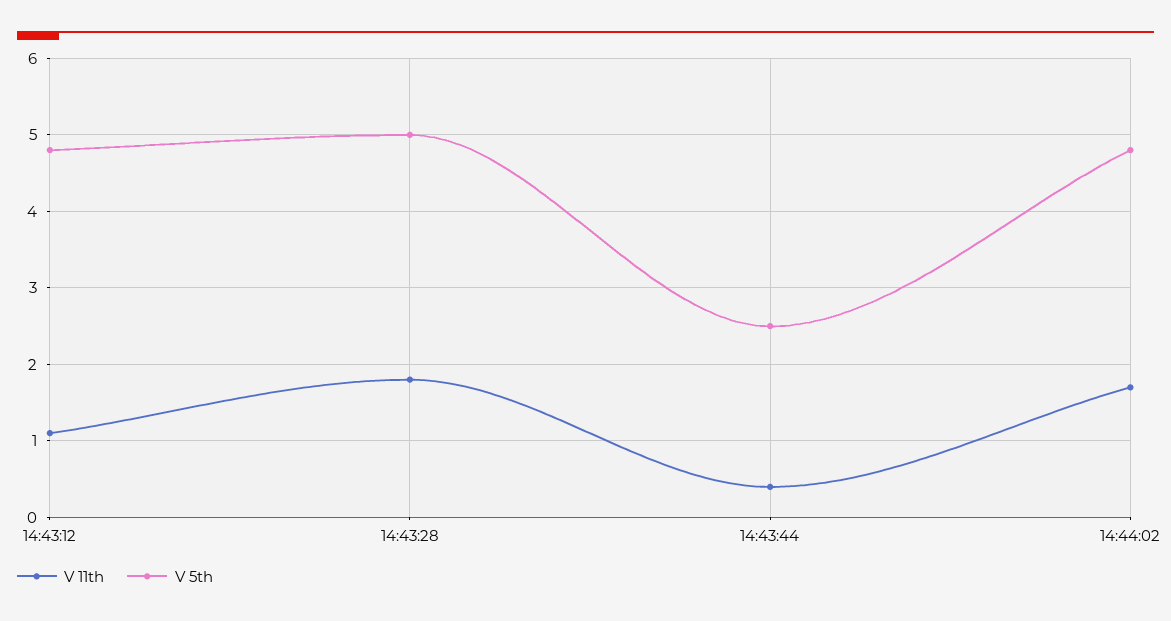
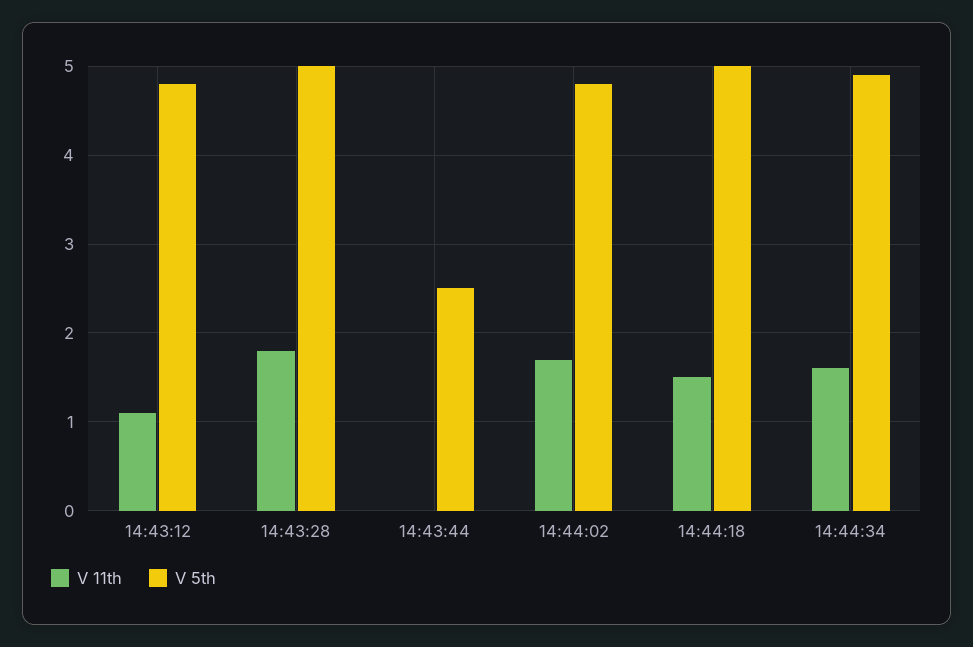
V 11th, 14:43:44: 0.4 -> 0
V 11th, 14:44:18: none -> 1.5
V 5th, 14:44:18: none -> 5
V 11th, 14:44:34: none -> 1.6
V 5th, 14:44:34: none -> 4.9

